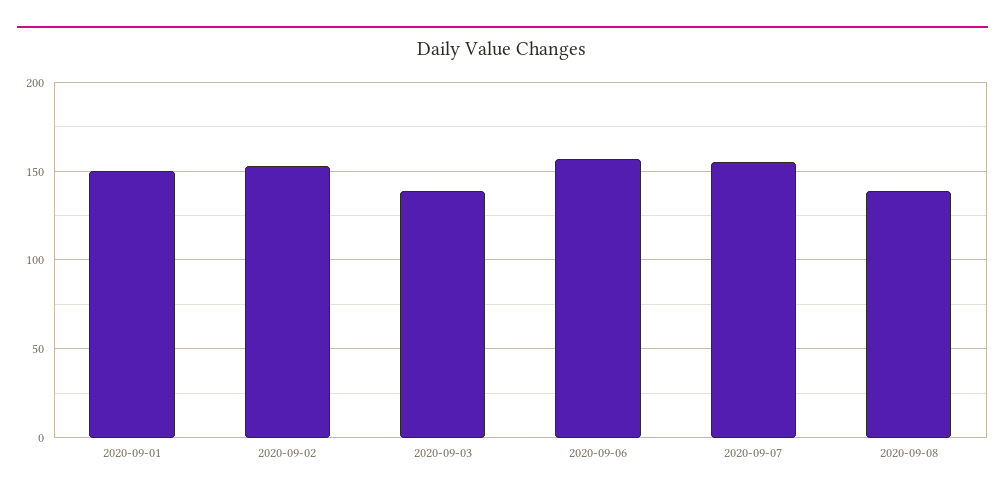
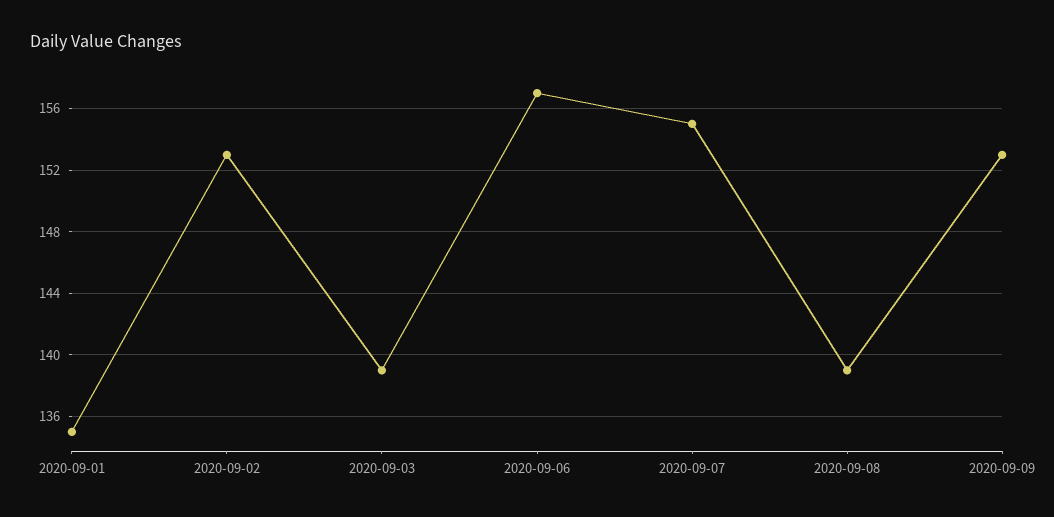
2020-09-01: 150 -> 135
2020-09-09: none -> 153

